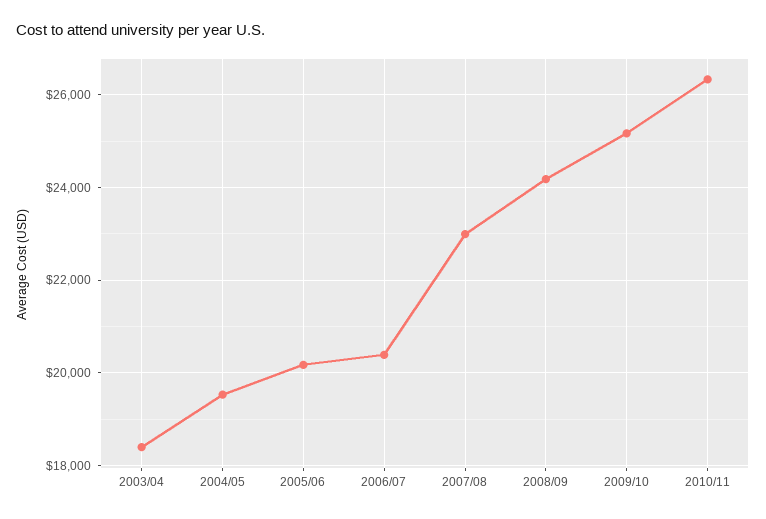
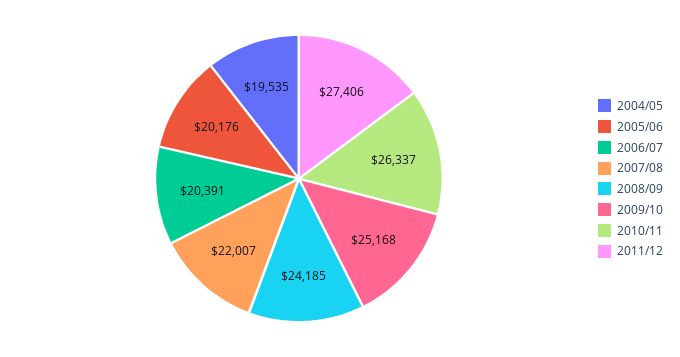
2003/04: 18400 -> none
2007/08: 23000 -> 22007
2011/12: none -> 27406

